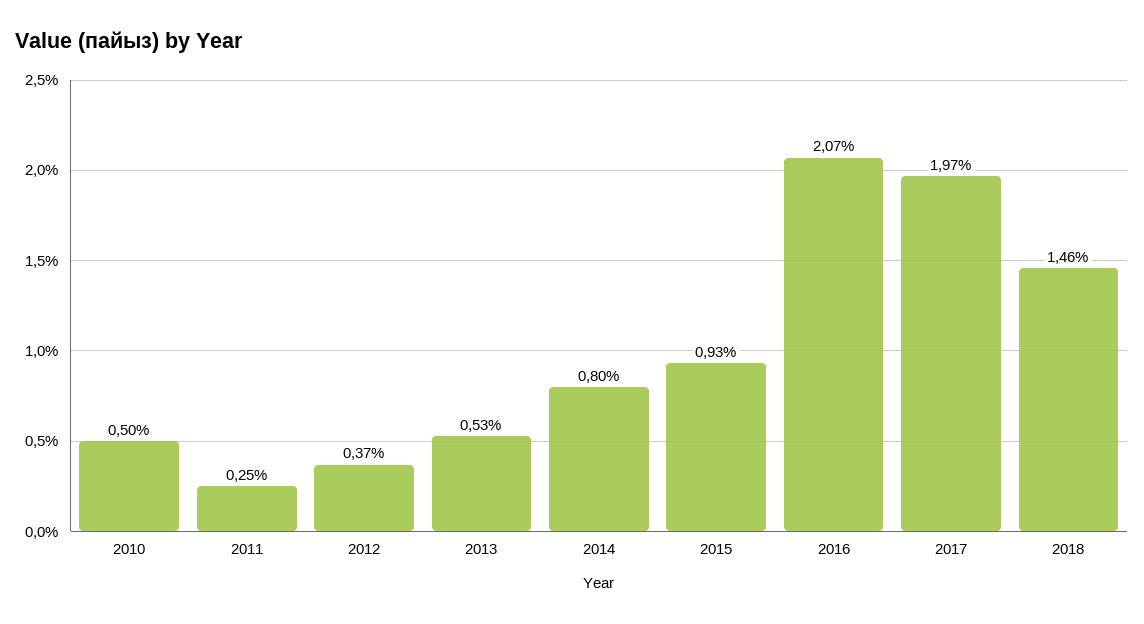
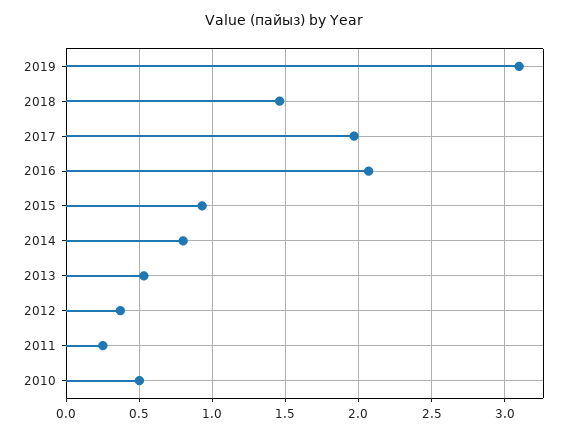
2019: none -> 3.1

